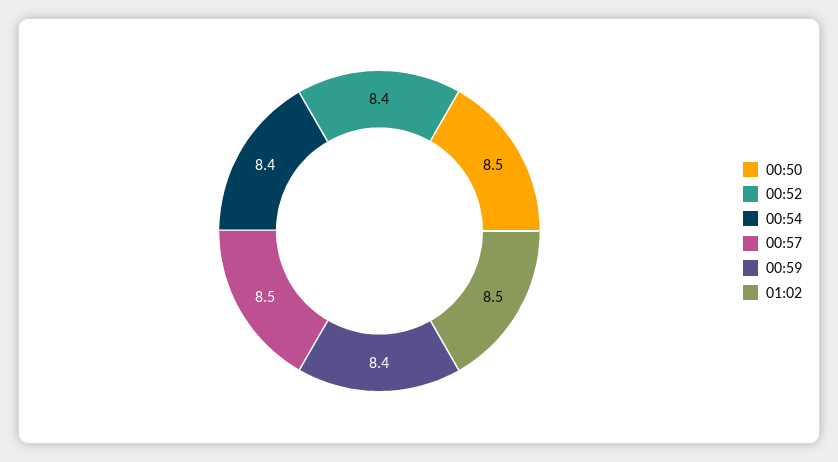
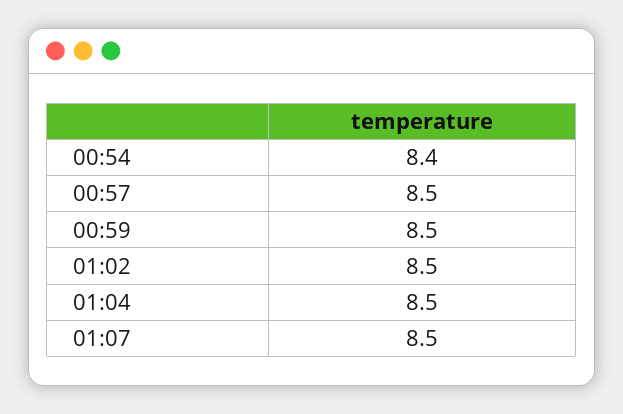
00:50: 8.5 -> none
00:52: 8.4 -> none
00:59: 8.4 -> 8.5
01:04: none -> 8.5
01:07: none -> 8.5

